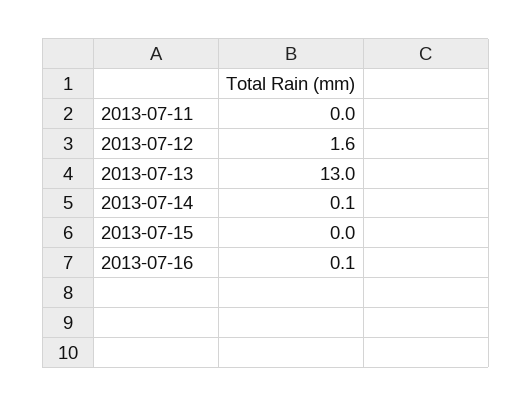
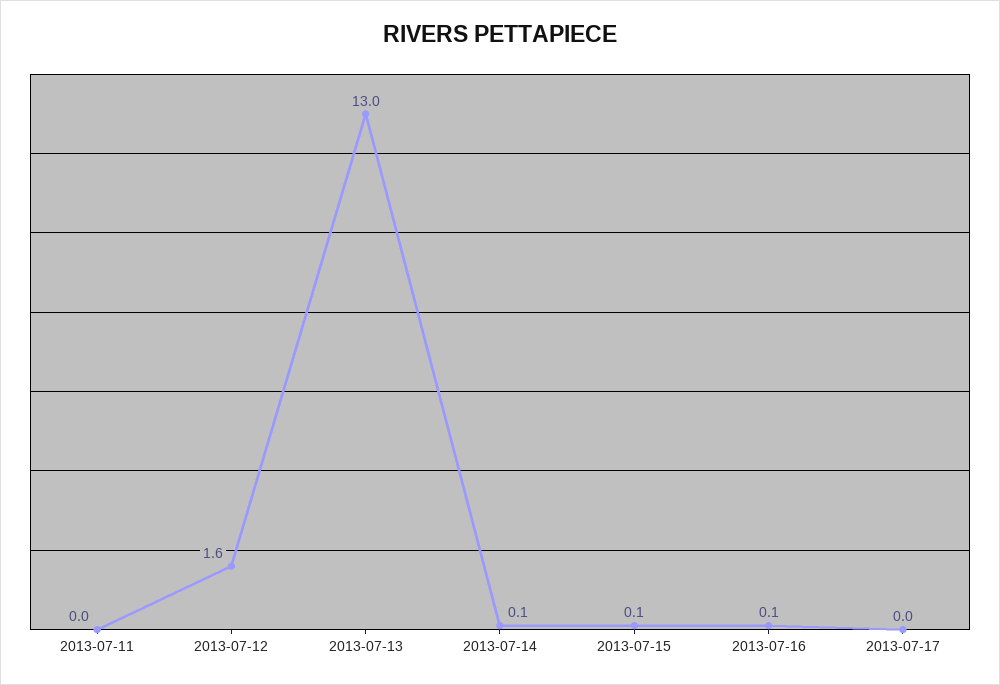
2013-07-15: 0 -> 0.1
2013-07-17: none -> 0

